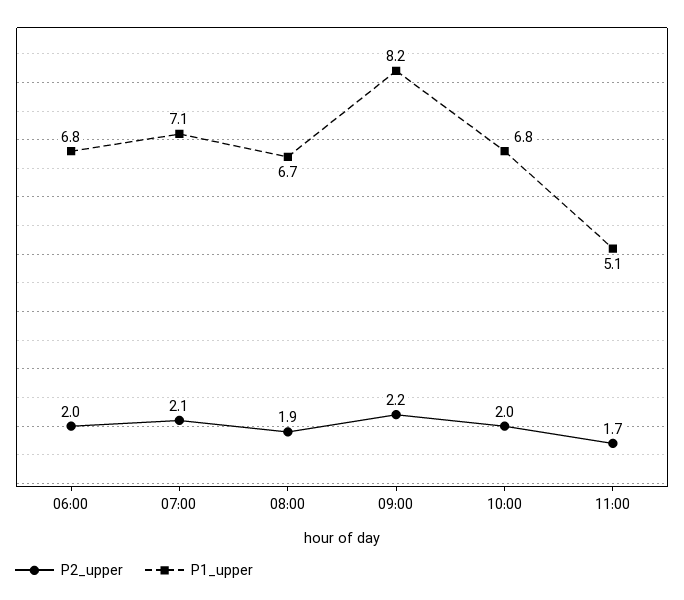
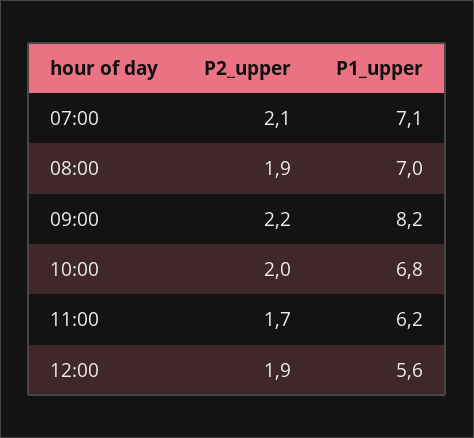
P2_upper, 06:00: 2 -> none
P1_upper, 06:00: 6.8 -> none
P1_upper, 08:00: 6.7 -> 7
P1_upper, 11:00: 5.1 -> 6.2
P2_upper, 12:00: none -> 1.9
P1_upper, 12:00: none -> 5.6

